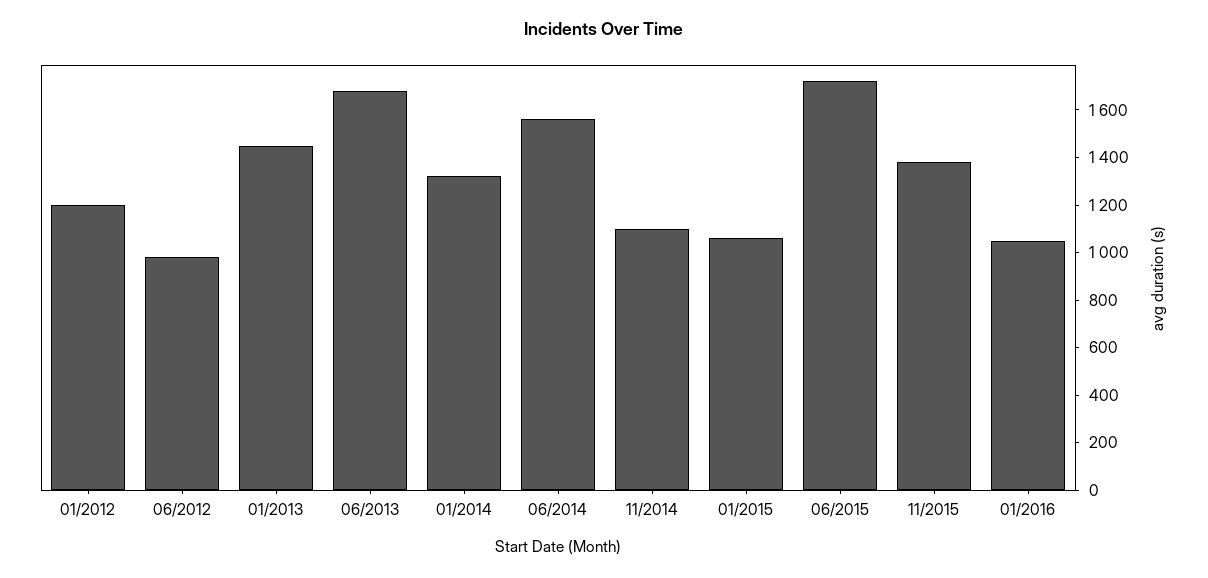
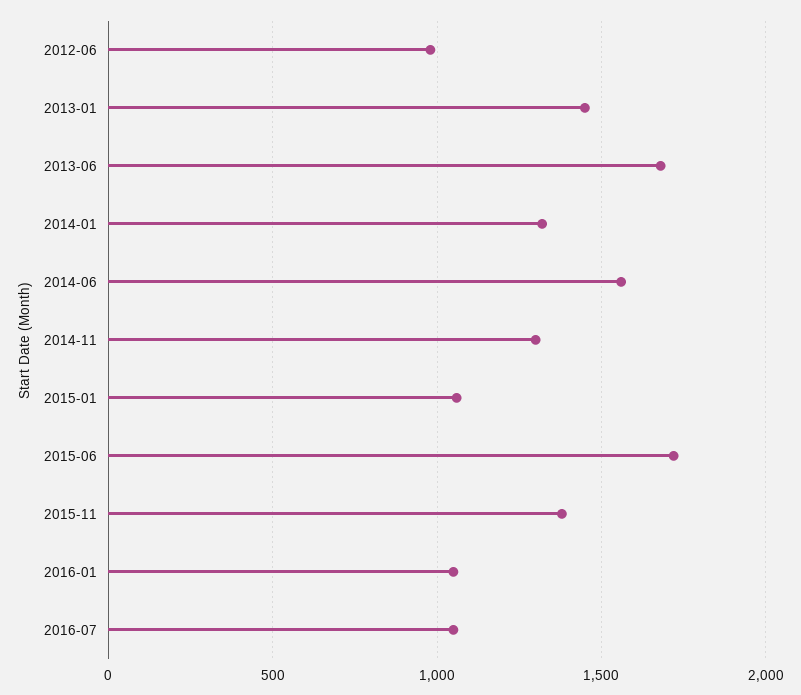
01/2012: 1200 -> none
11/2014: 1100 -> 1300
2016-07: none -> 1050

